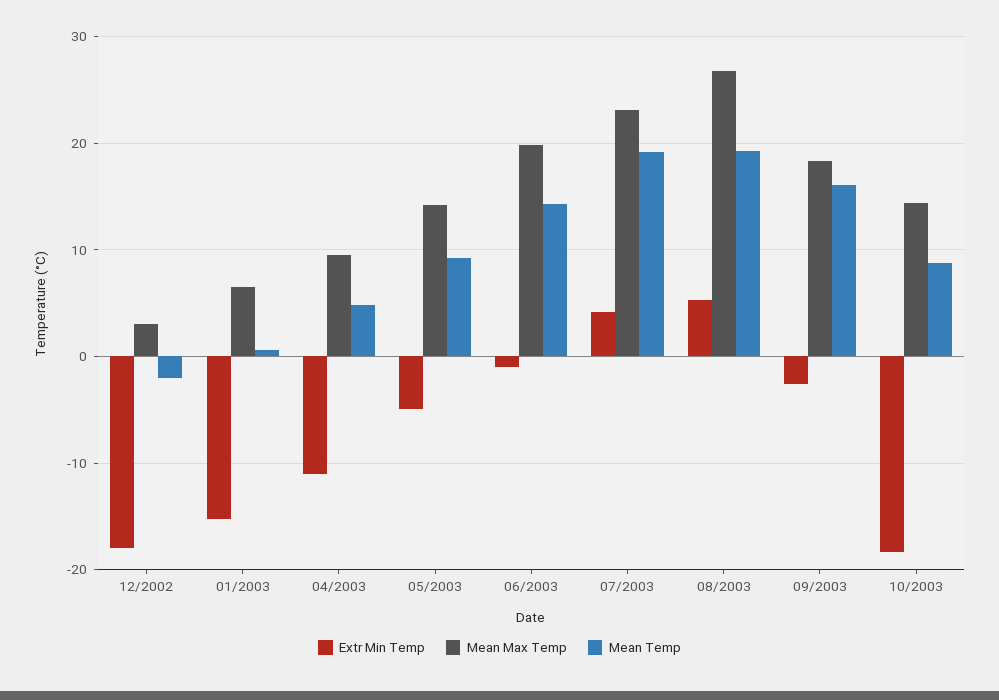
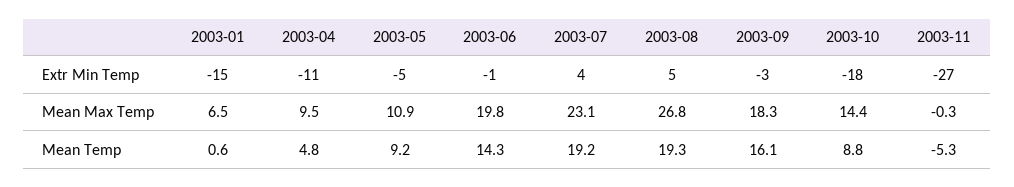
Extr Min Temp, 12/2002: -18 -> none
Mean Max Temp, 12/2002: 3 -> none
Mean Temp, 12/2002: -2 -> none
Mean Max Temp, 05/2003: 14 -> 10.9
Extr Min Temp, 2003-11: none -> -27
Mean Max Temp, 2003-11: none -> -0.3
Mean Temp, 2003-11: none -> -5.3

